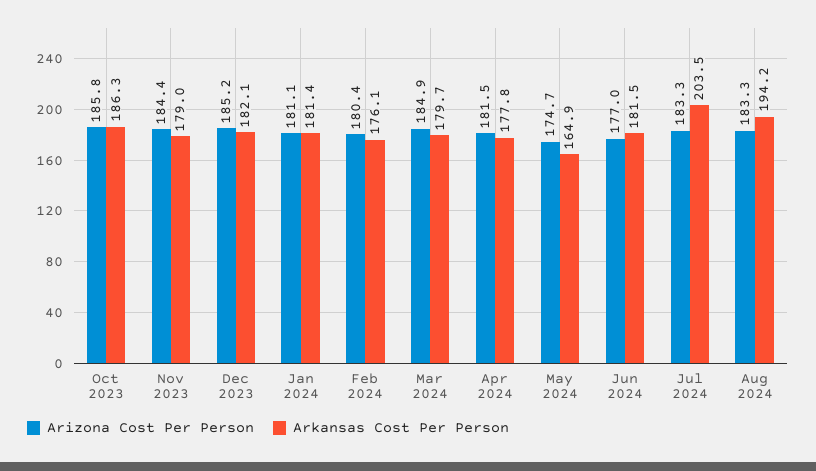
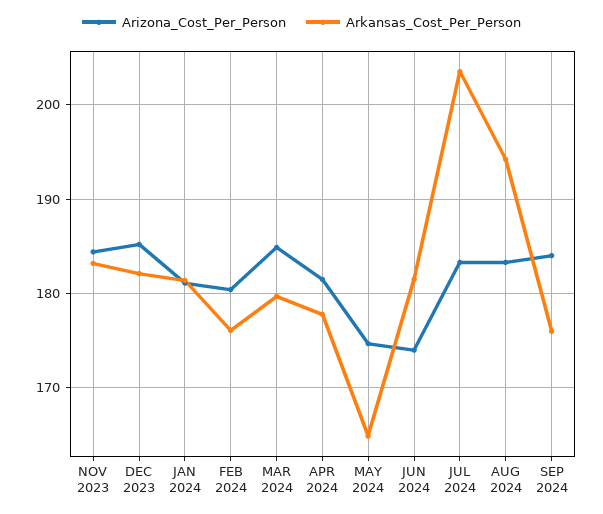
Arizona Cost Per Person, Oct 2023: 185.8 -> none
Arkansas Cost Per Person, Oct 2023: 186.3 -> none
Arkansas Cost Per Person, Nov 2023: 179 -> 183
Arizona Cost Per Person, Jun 2024: 177 -> 174
Arizona Cost Per Person, SEP 2024: none -> 184
Arkansas Cost Per Person, SEP 2024: none -> 176

